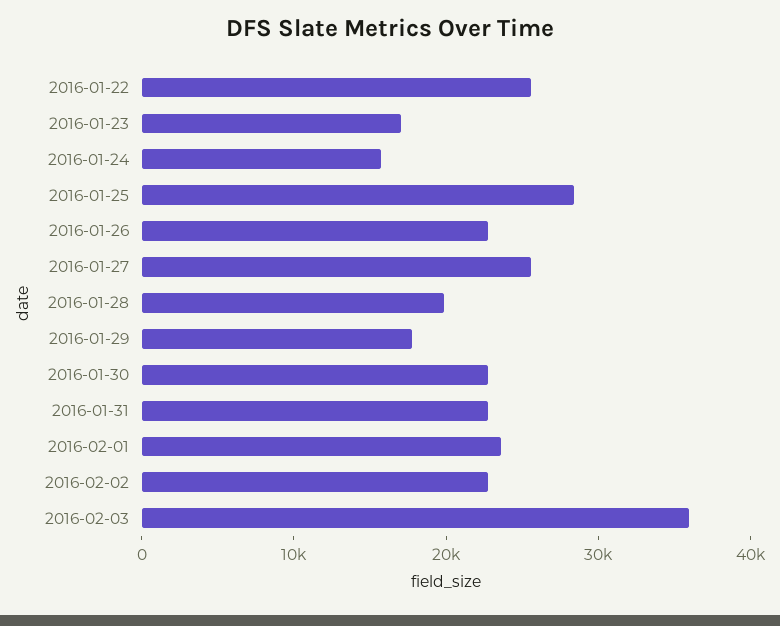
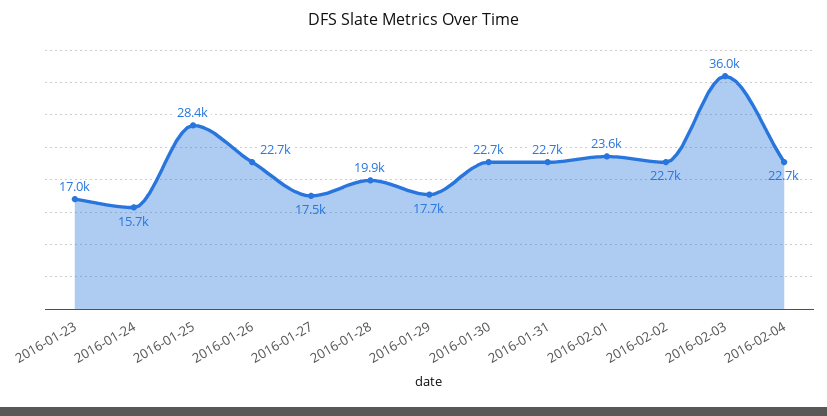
2016-01-22: 26000 -> none
2016-01-27: 26000 -> 17500
2016-02-04: none -> 22700

